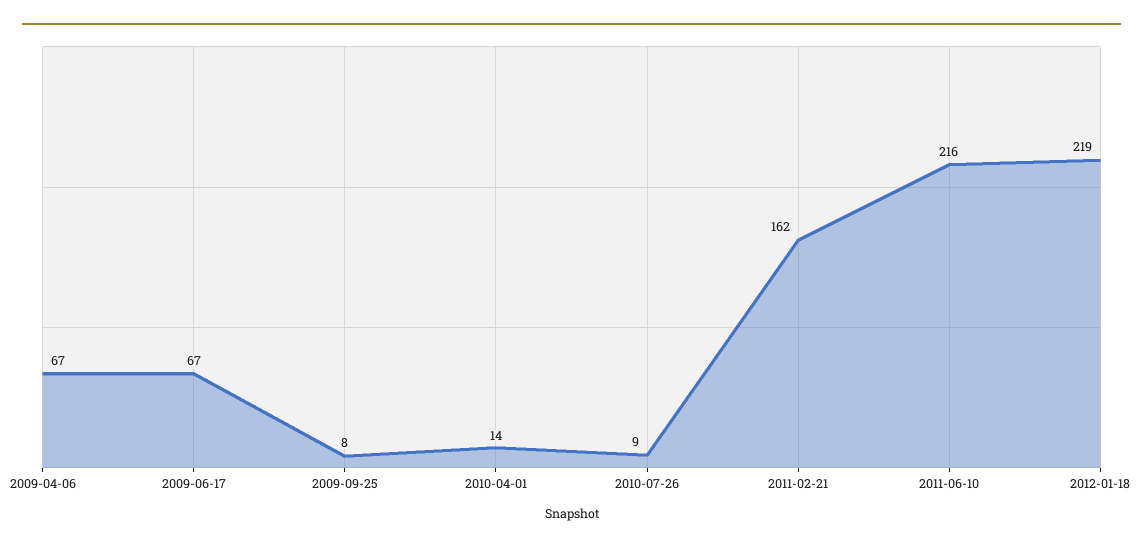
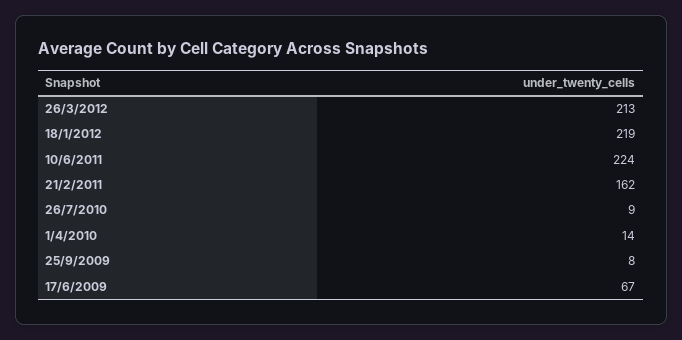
2009-04-06: 67 -> none
2011-06-10: 216 -> 224
26/3/2012: none -> 213

